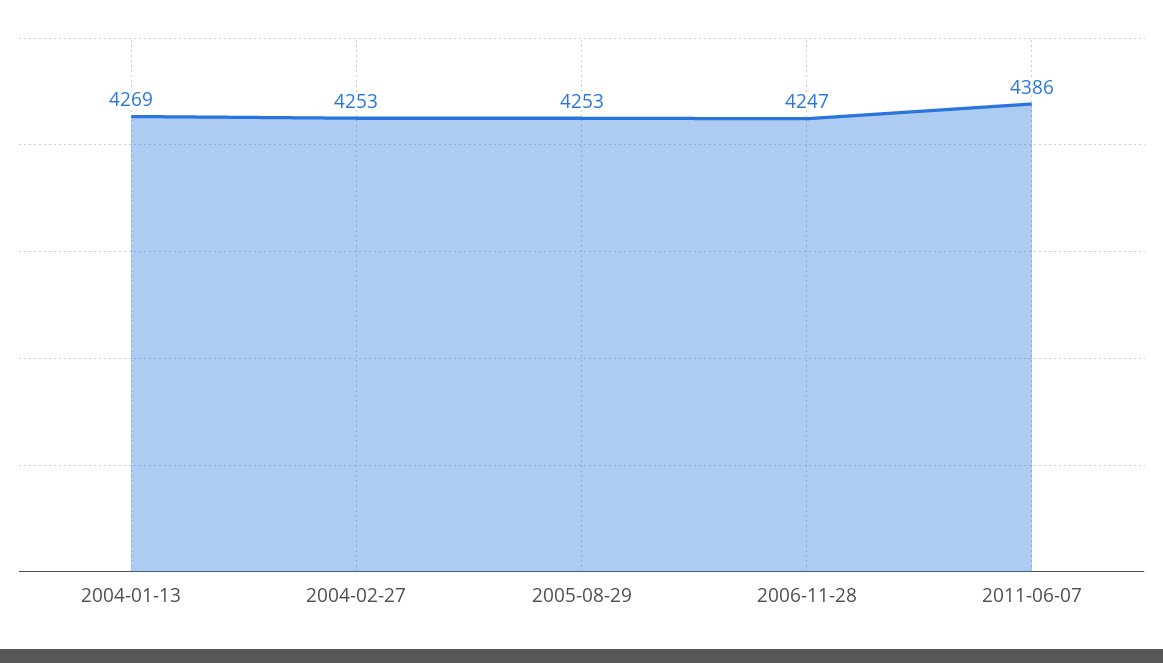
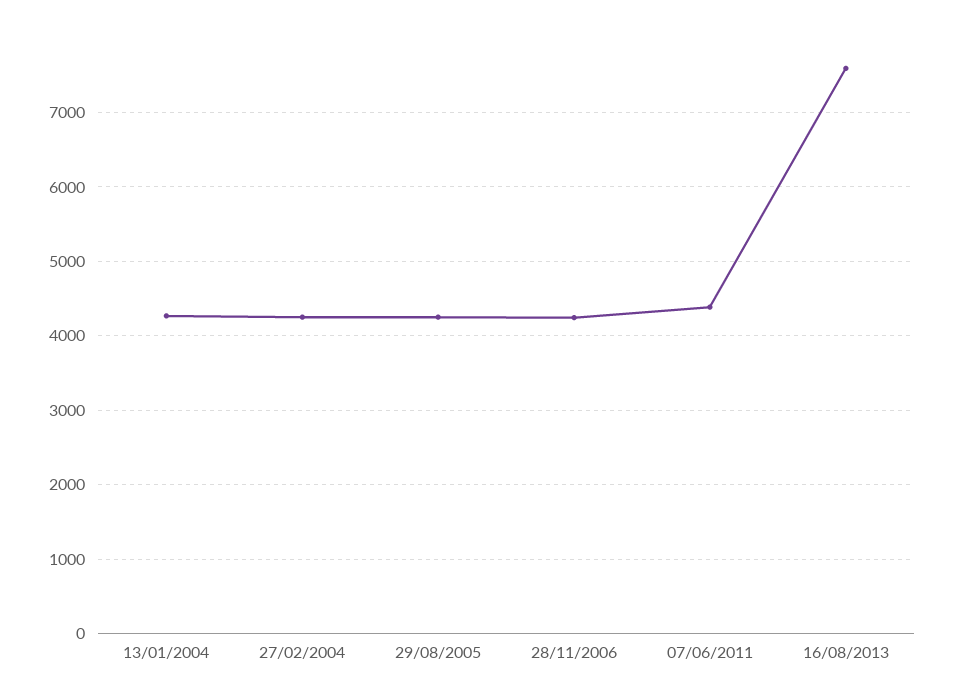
16/08/2013: none -> 7600

